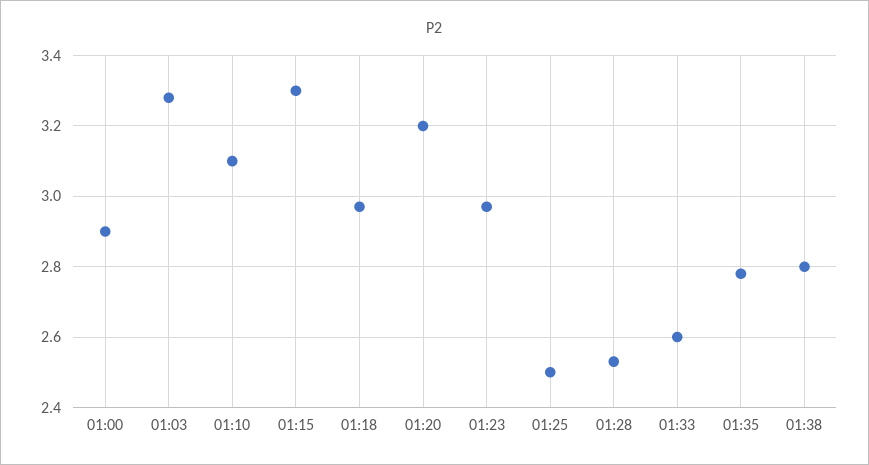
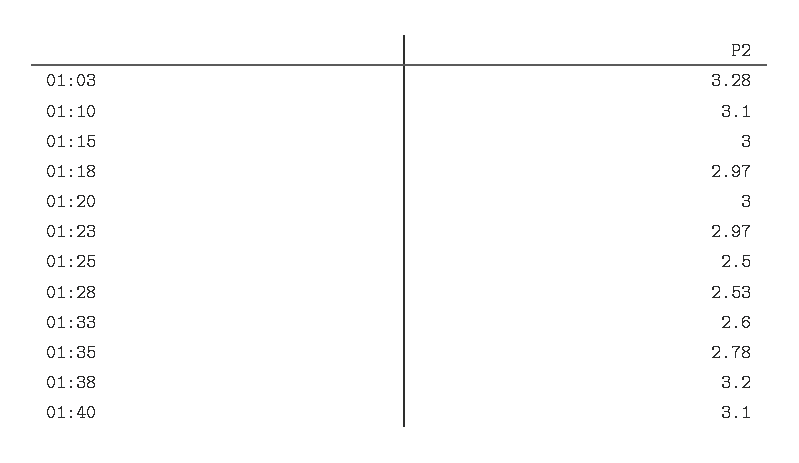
01:00: 2.9 -> none
01:15: 3.3 -> 3
01:20: 3.2 -> 3
01:38: 2.8 -> 3.2
01:40: none -> 3.1

